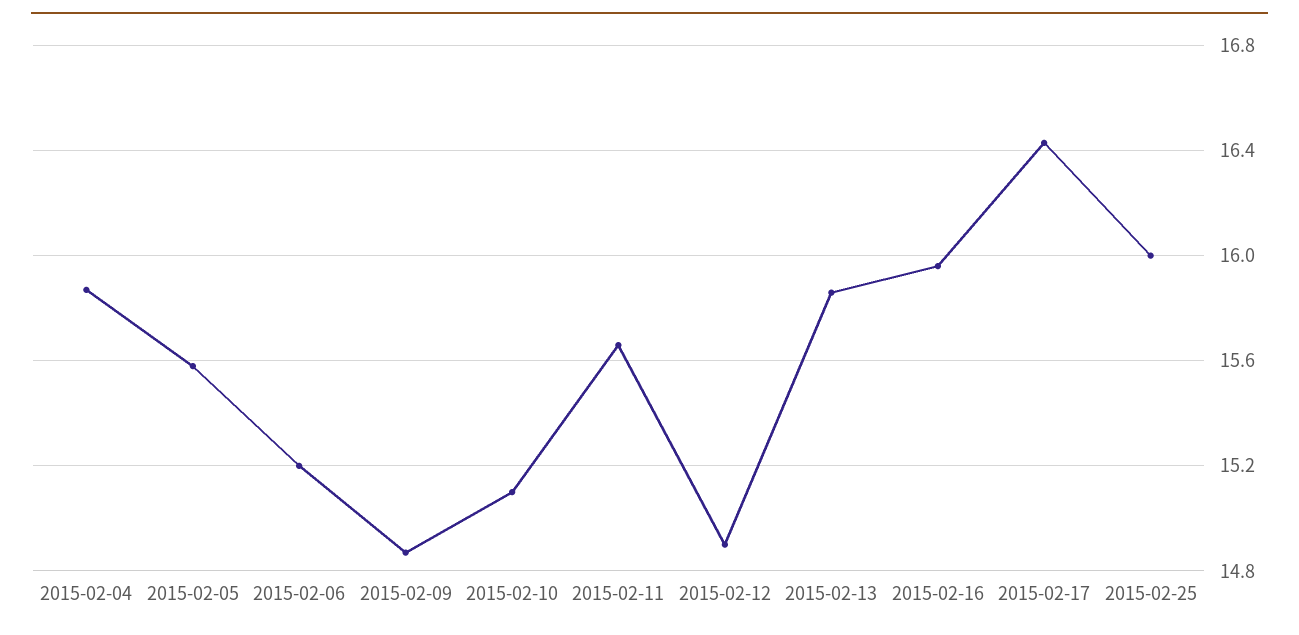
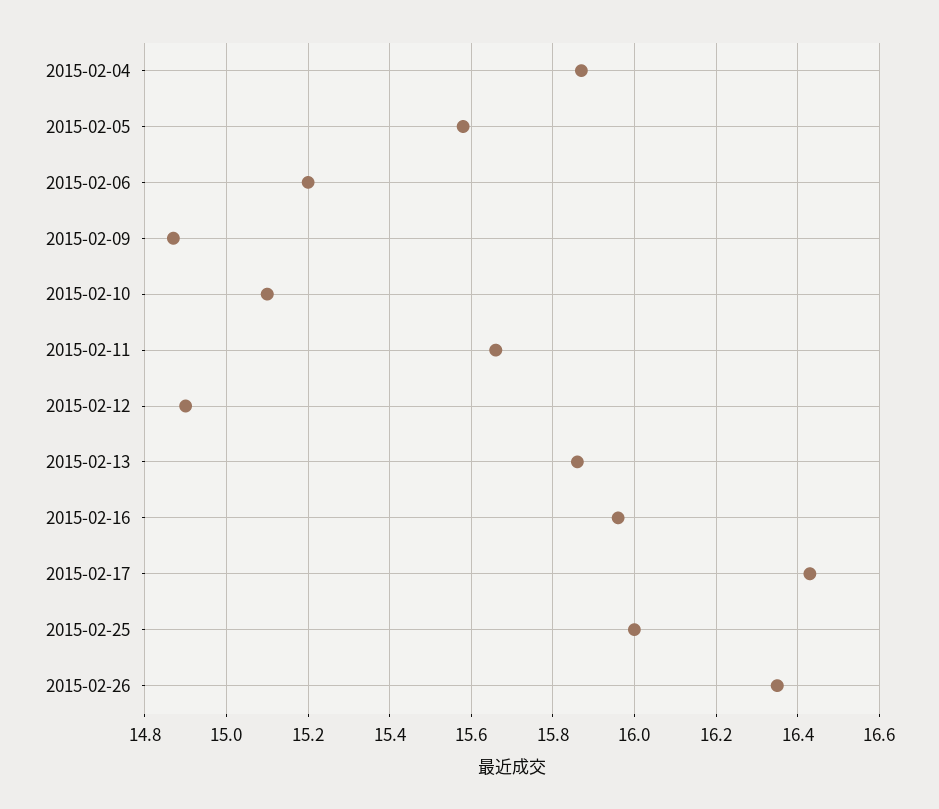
2015-02-26: none -> 16.35

